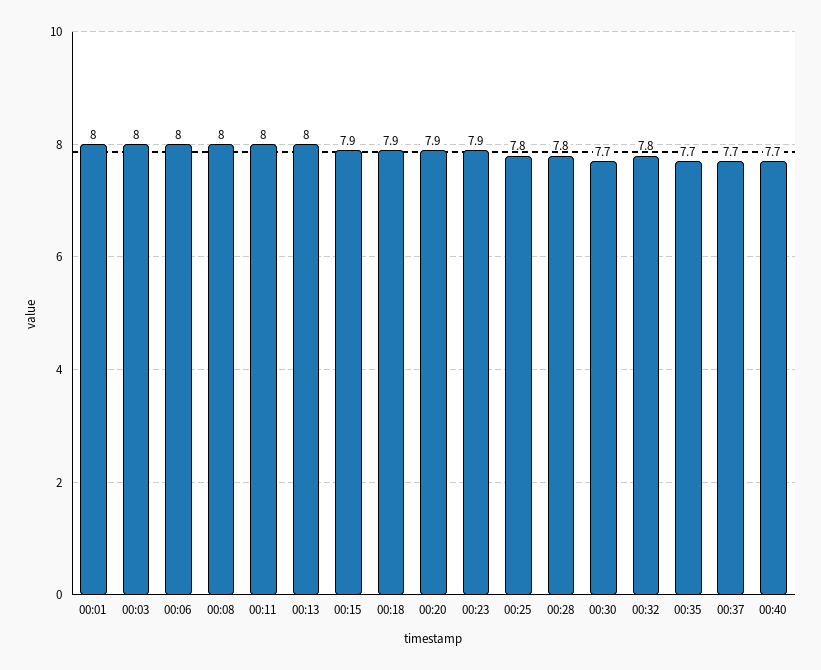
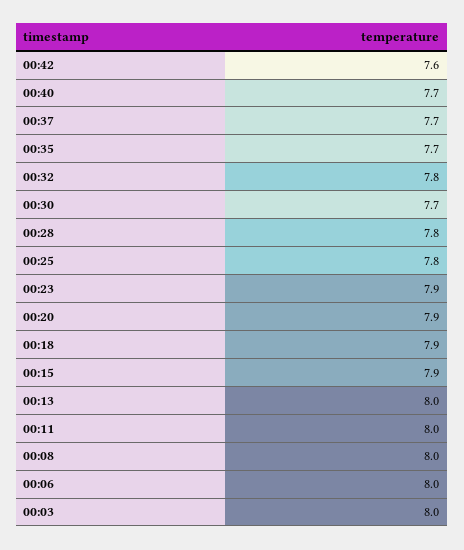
00:01: 8 -> none
00:42: none -> 7.6

